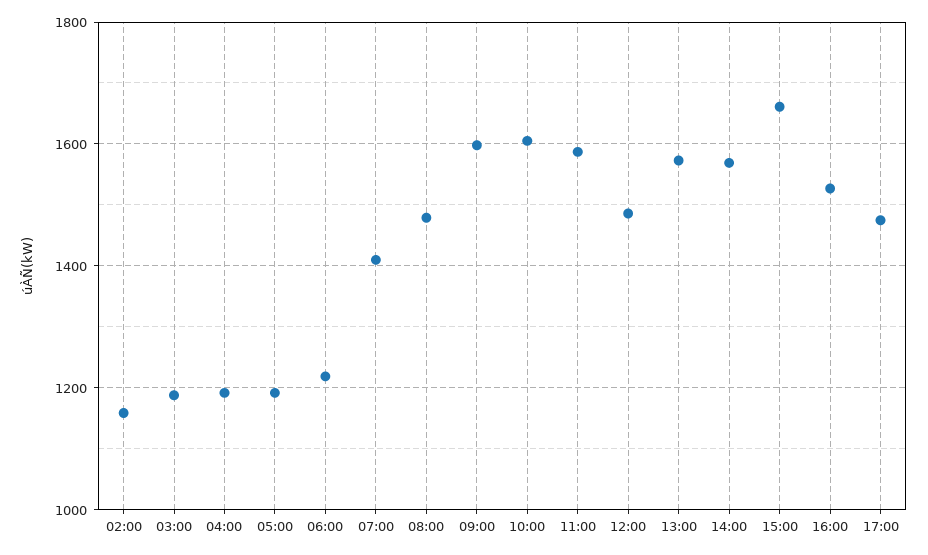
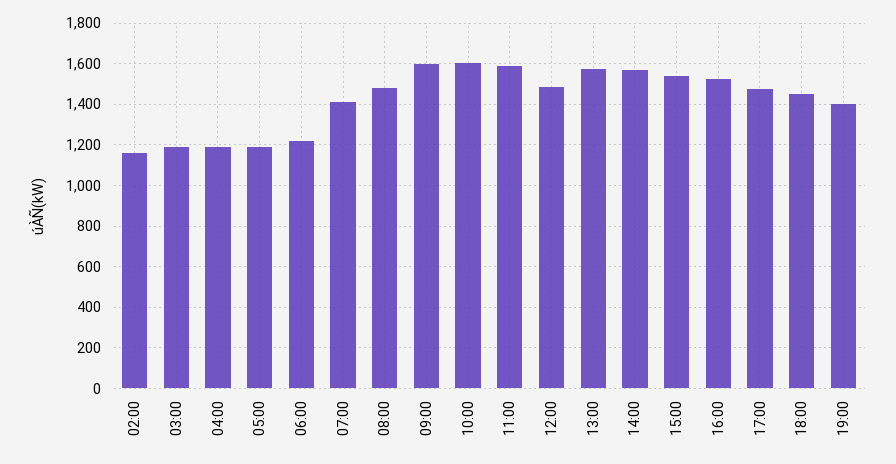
15:00: 1660 -> 1550
18:00: none -> 1450
19:00: none -> 1400

